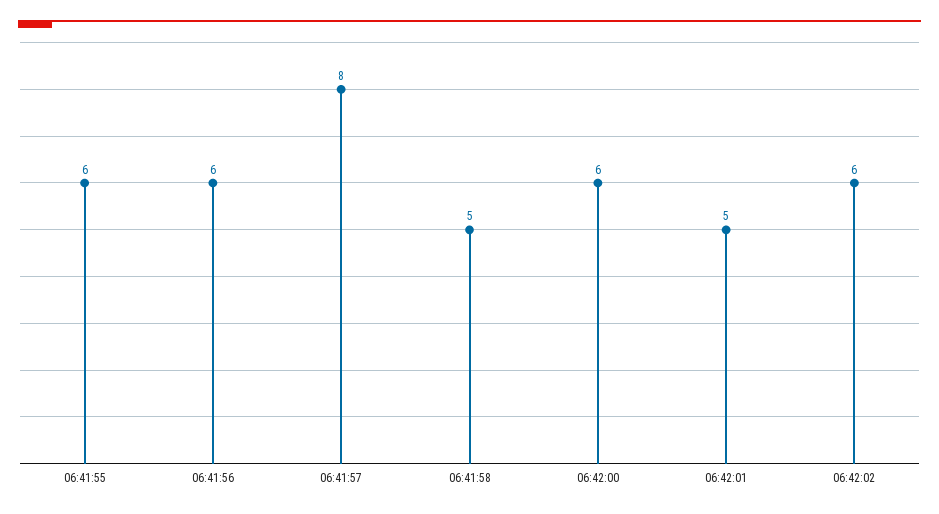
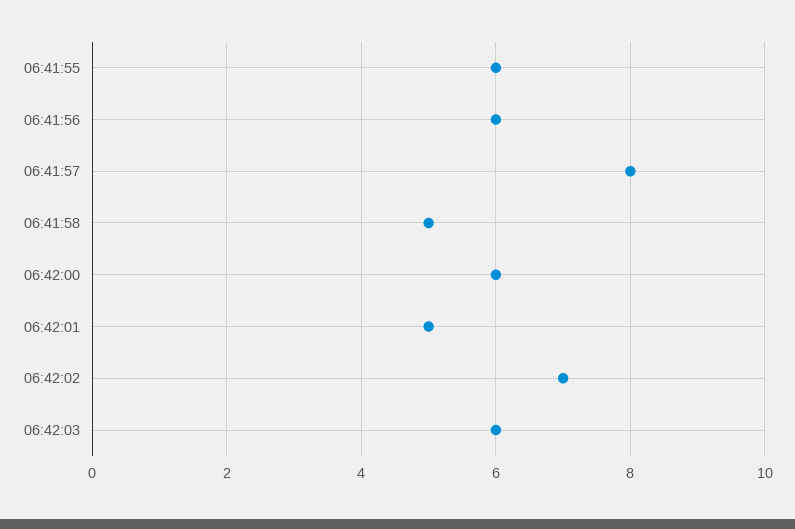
06:42:02: 6 -> 7
06:42:03: none -> 6

